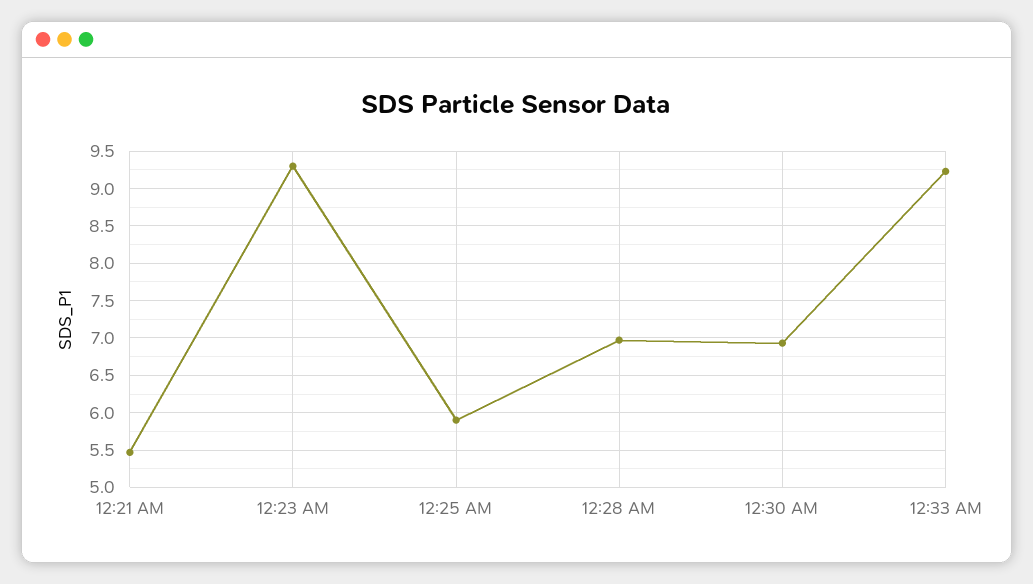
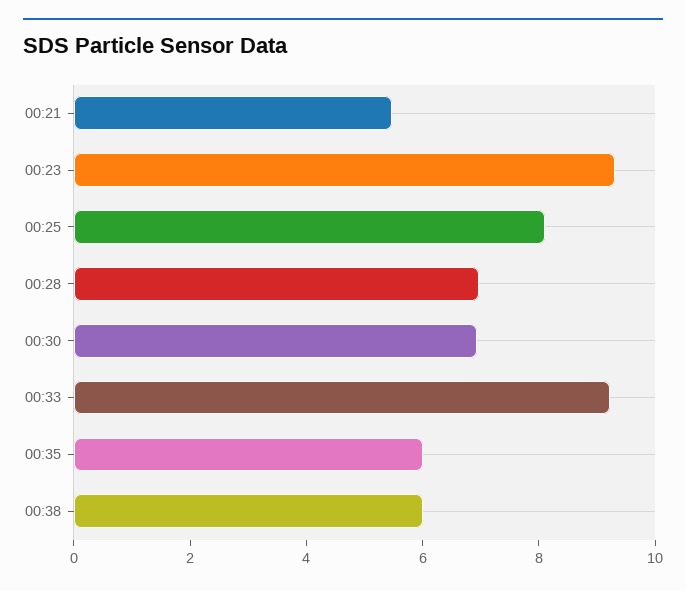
12:25 AM: 5.9 -> 8
00:35: none -> 6
00:38: none -> 6

